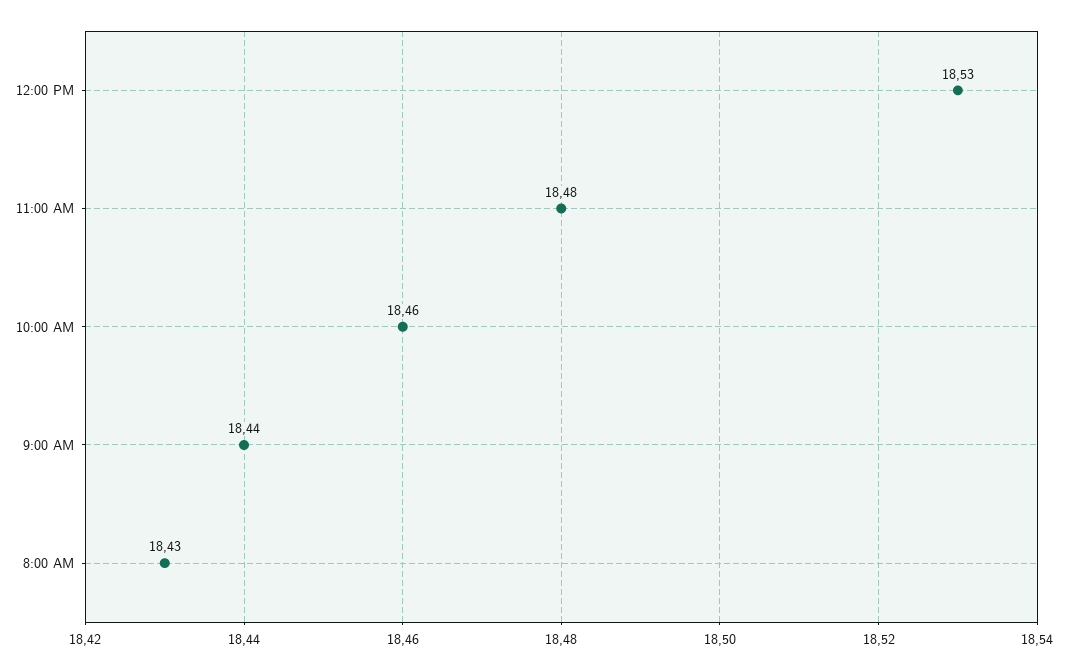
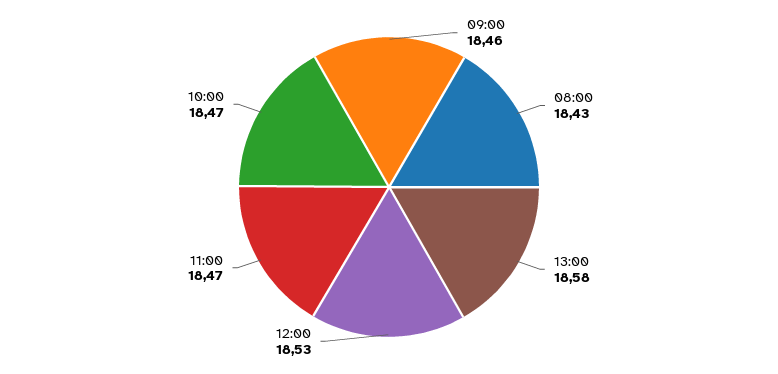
11:00 AM: 18.48 -> 18.47
10:00 AM: 18.46 -> 18.47
9:00 AM: 18.44 -> 18.46
13:00: none -> 18.58

